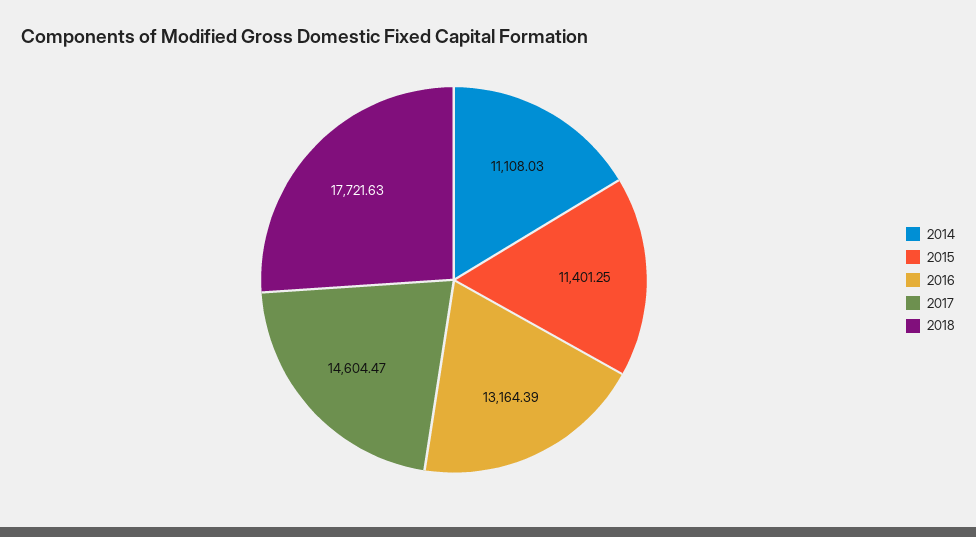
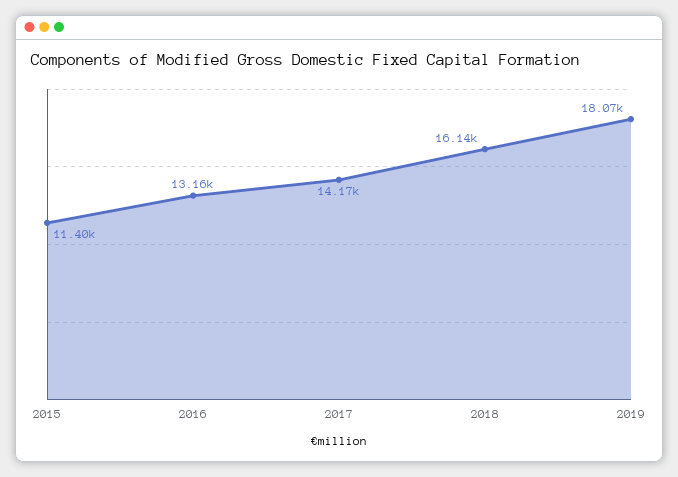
2014: 11108.03 -> none
2017: 14604.47 -> 14170
2018: 17721.63 -> 16140
2019: none -> 18070

